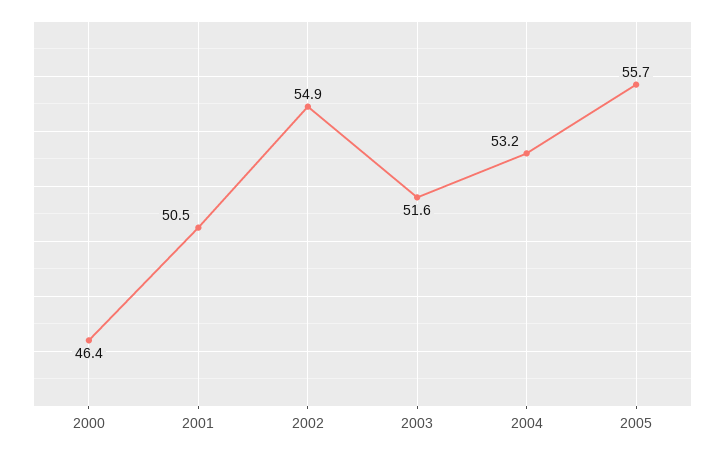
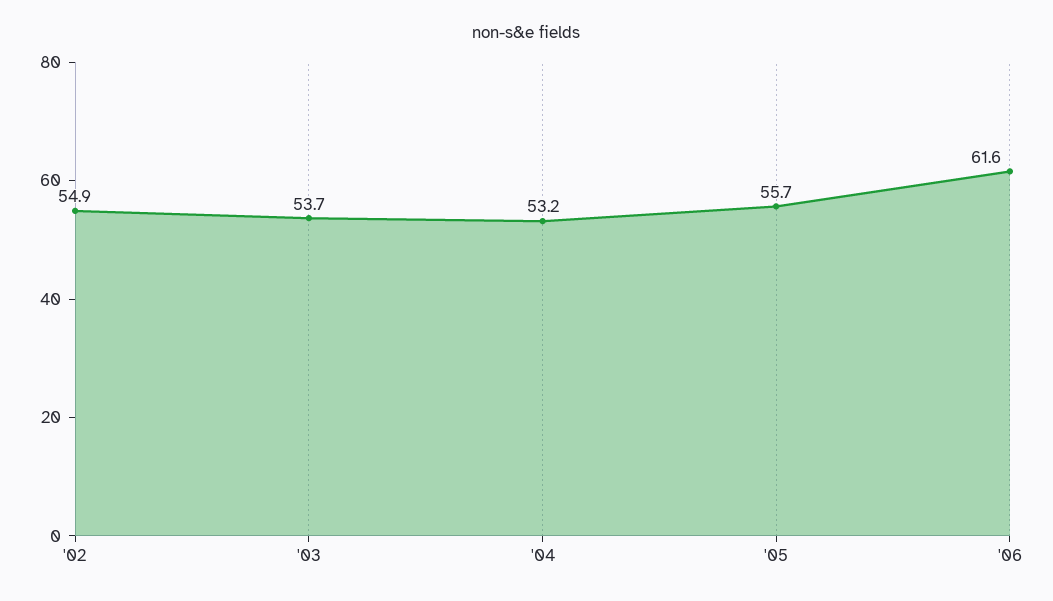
2000: 46.4 -> none
2001: 50.5 -> none
2003: 51.6 -> 53.7
'06: none -> 61.6

